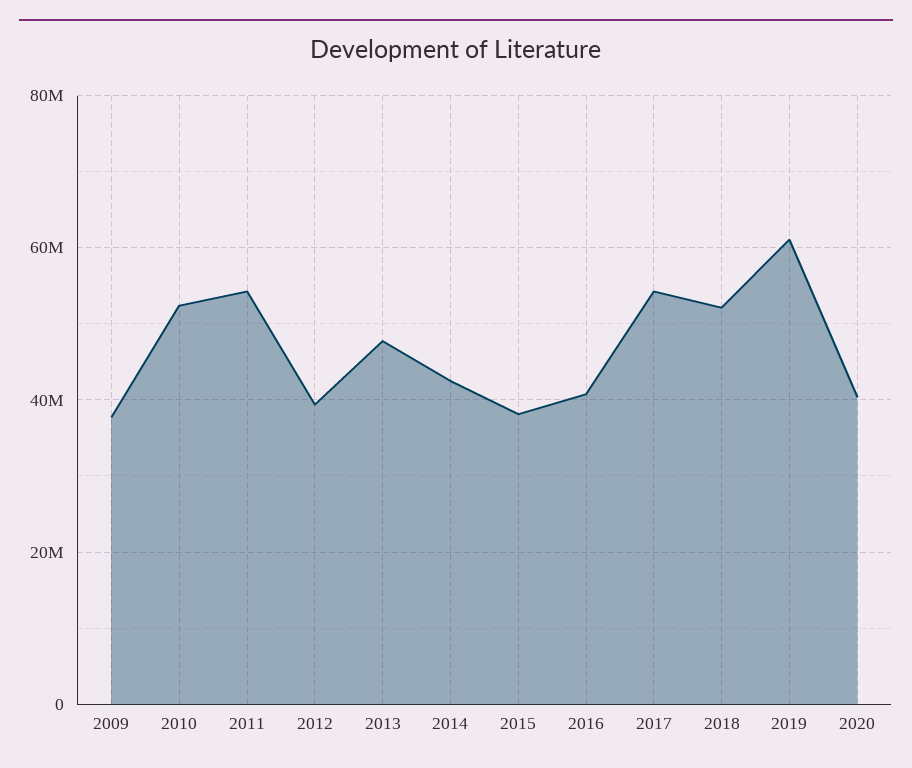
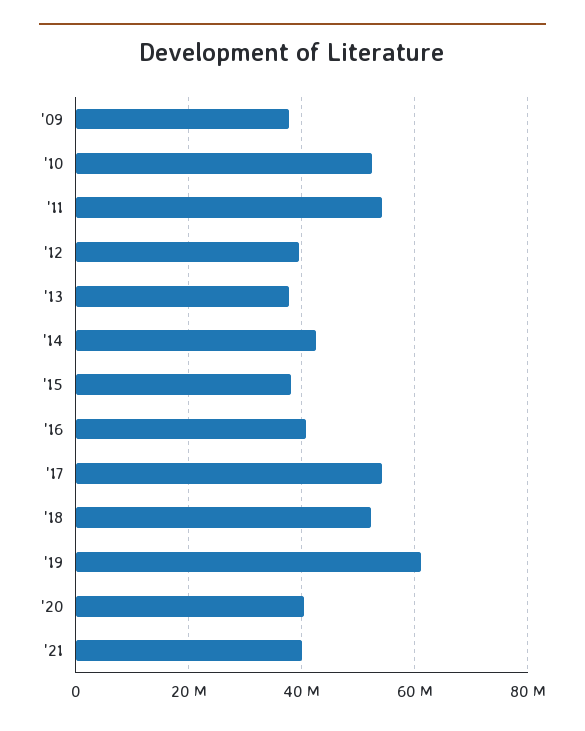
2013: 48000000 -> 38000000
'21: none -> 40000000

